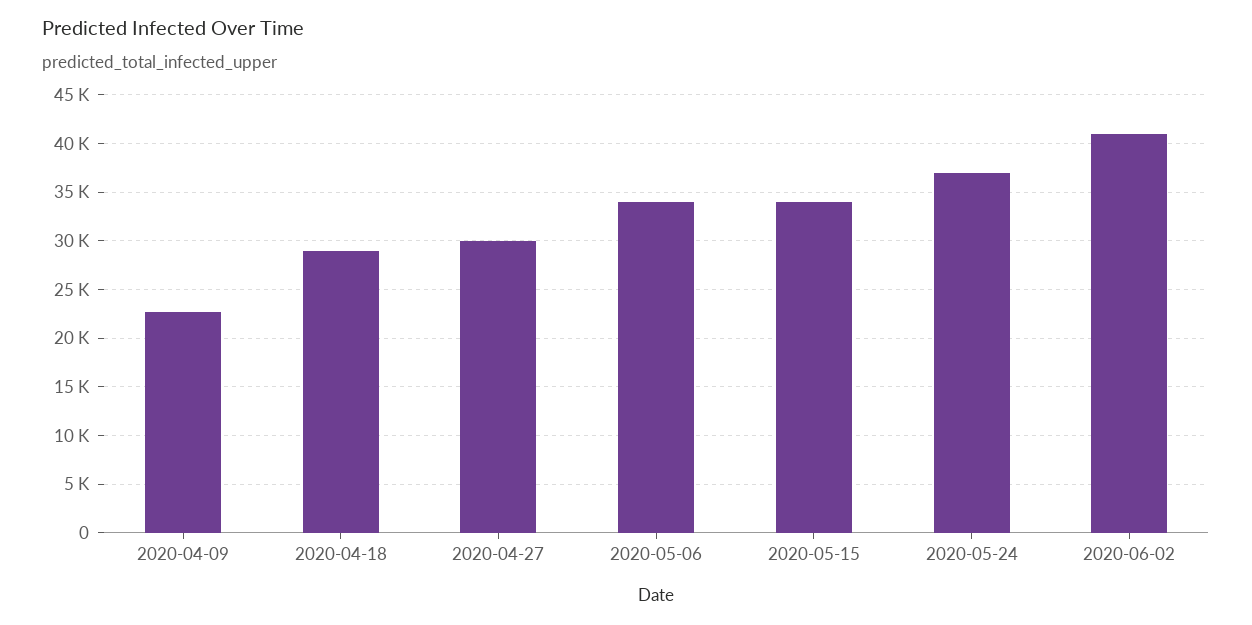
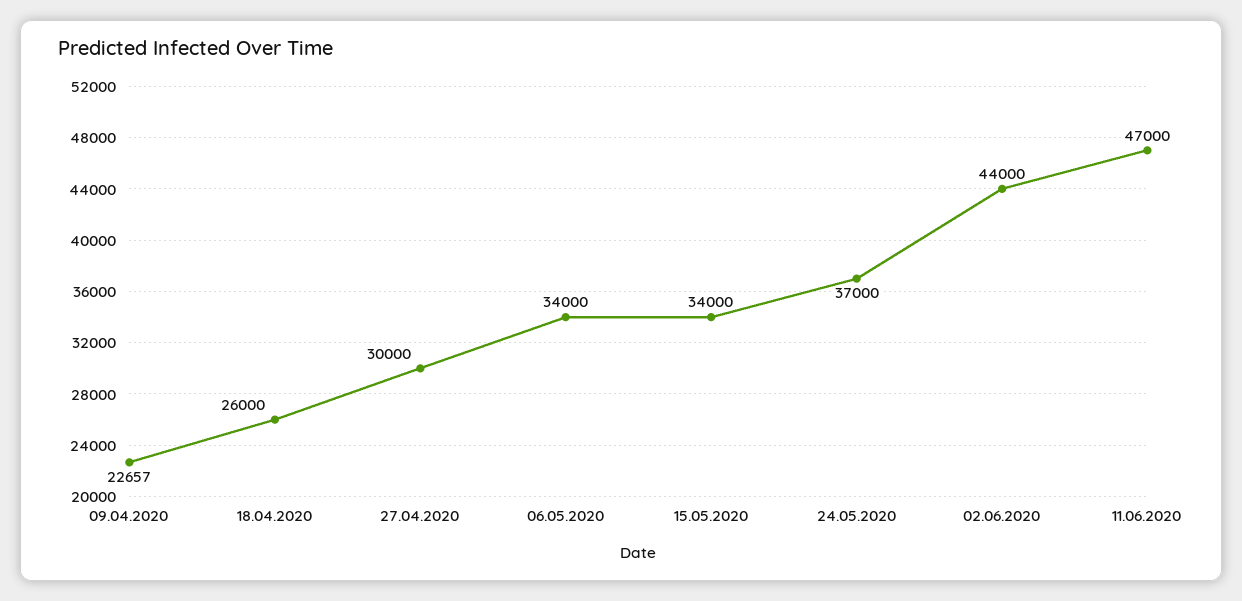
2020-04-18: 29000 -> 26000
2020-06-02: 41000 -> 44000
11.06.2020: none -> 47000

